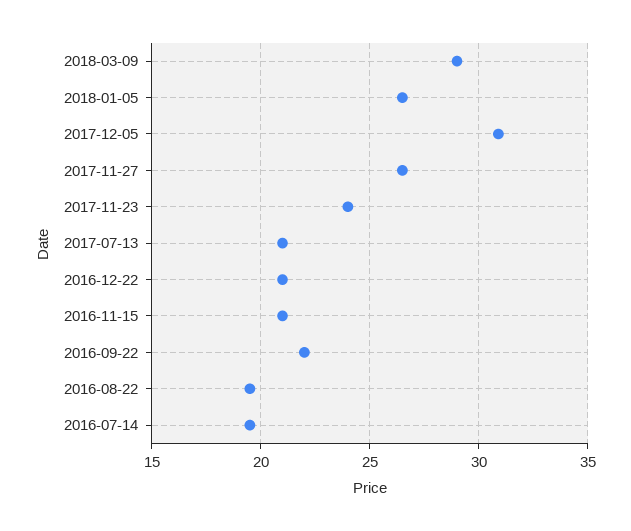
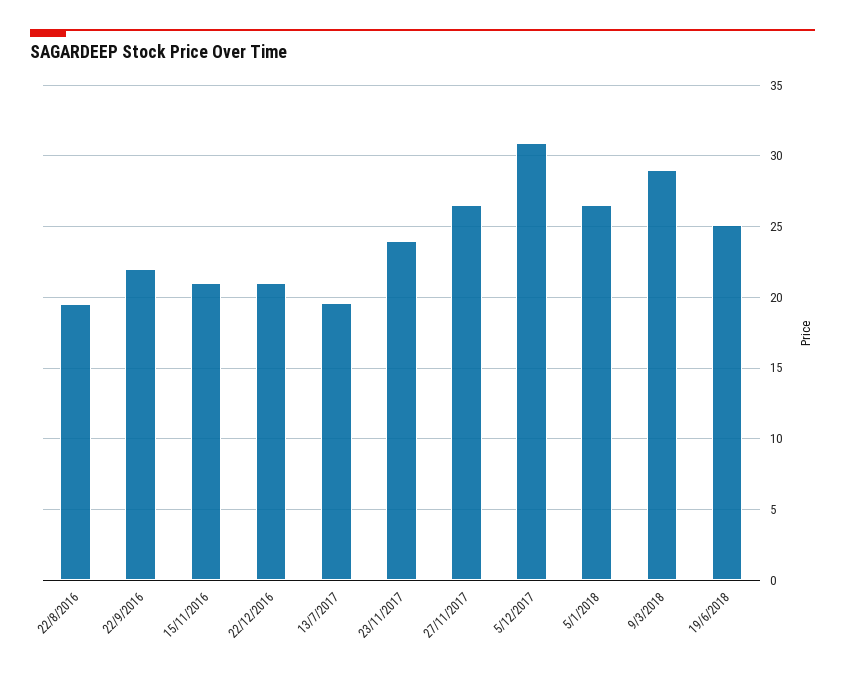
2017-07-13: 21 -> 19.5
2016-07-14: 19.5 -> none
19/6/2018: none -> 25

